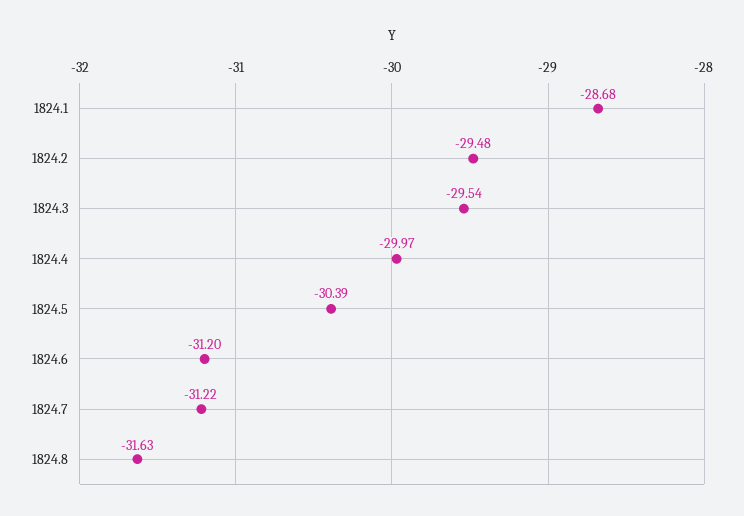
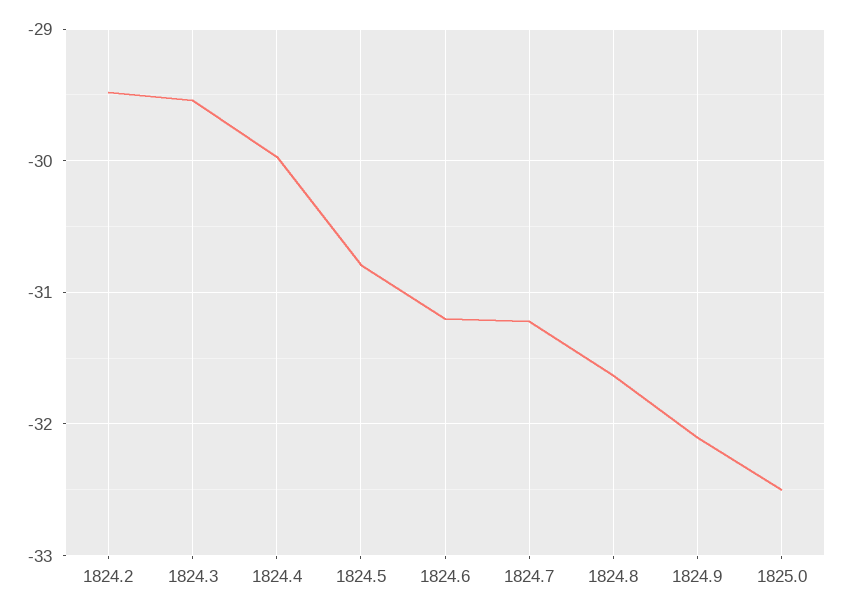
1824.1: -28.68 -> none
1824.5: -30.39 -> -30.8
1824.9: none -> -32.1
1825.0: none -> -32.5

